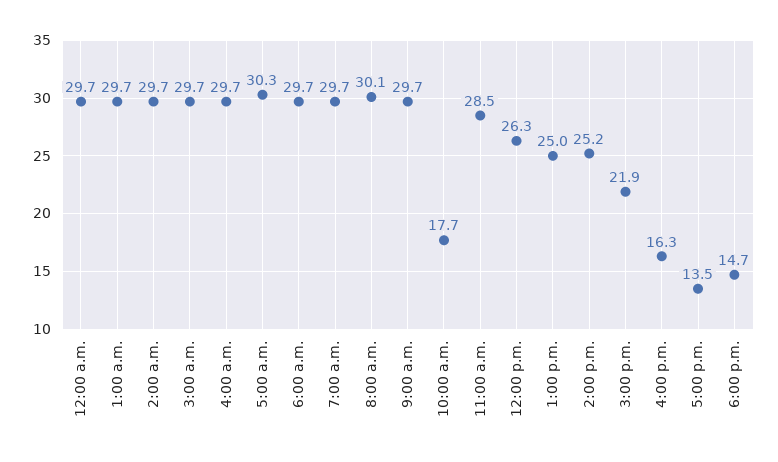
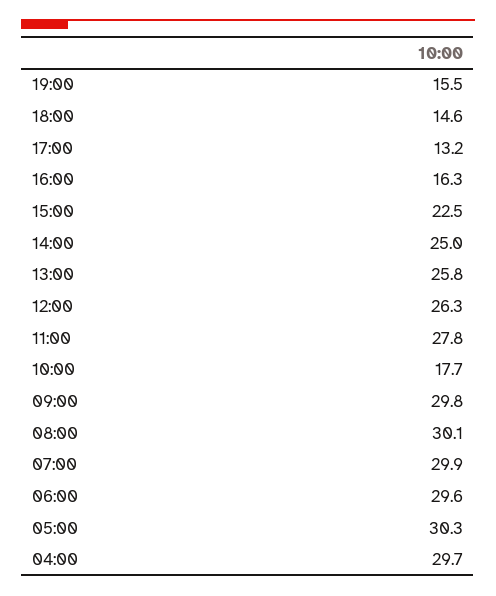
12:00 a.m.: 29.7 -> none
1:00 a.m.: 29.7 -> none
2:00 a.m.: 29.7 -> none
3:00 a.m.: 29.7 -> none
6:00 a.m.: 29.7 -> 29.6
7:00 a.m.: 29.7 -> 29.9
9:00 a.m.: 29.7 -> 29.8
11:00 a.m.: 28.5 -> 27.8
1:00 p.m.: 25 -> 25.8
2:00 p.m.: 25.2 -> 25
3:00 p.m.: 21.9 -> 22.5
5:00 p.m.: 13.5 -> 13.2
6:00 p.m.: 14.7 -> 14.6
19:00: none -> 15.5

